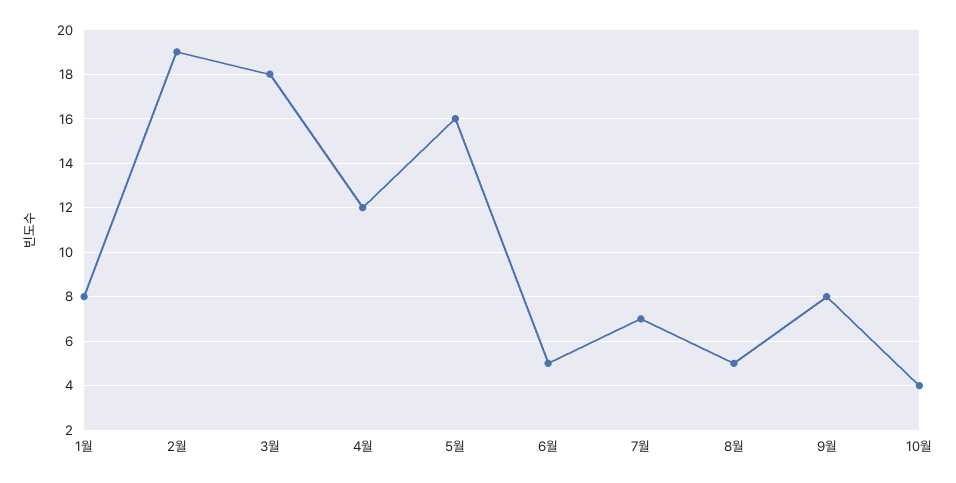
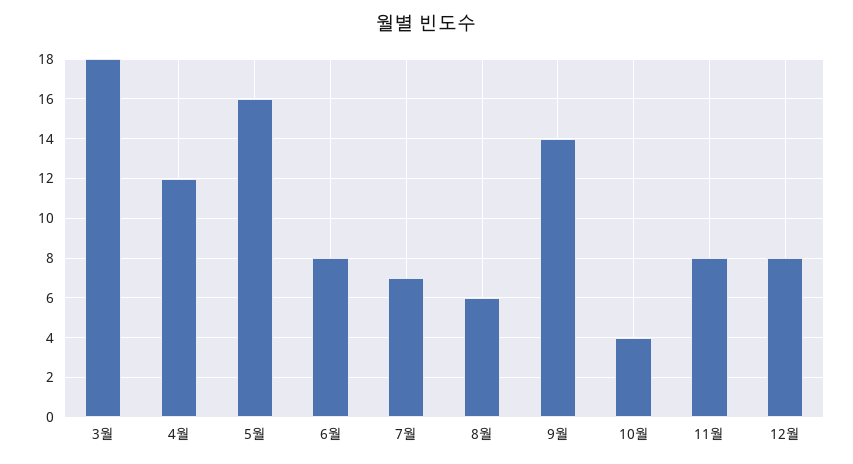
1월: 8 -> none
2월: 19 -> none
6월: 5 -> 8
8월: 5 -> 6
9월: 8 -> 14
11월: none -> 8
12월: none -> 8

